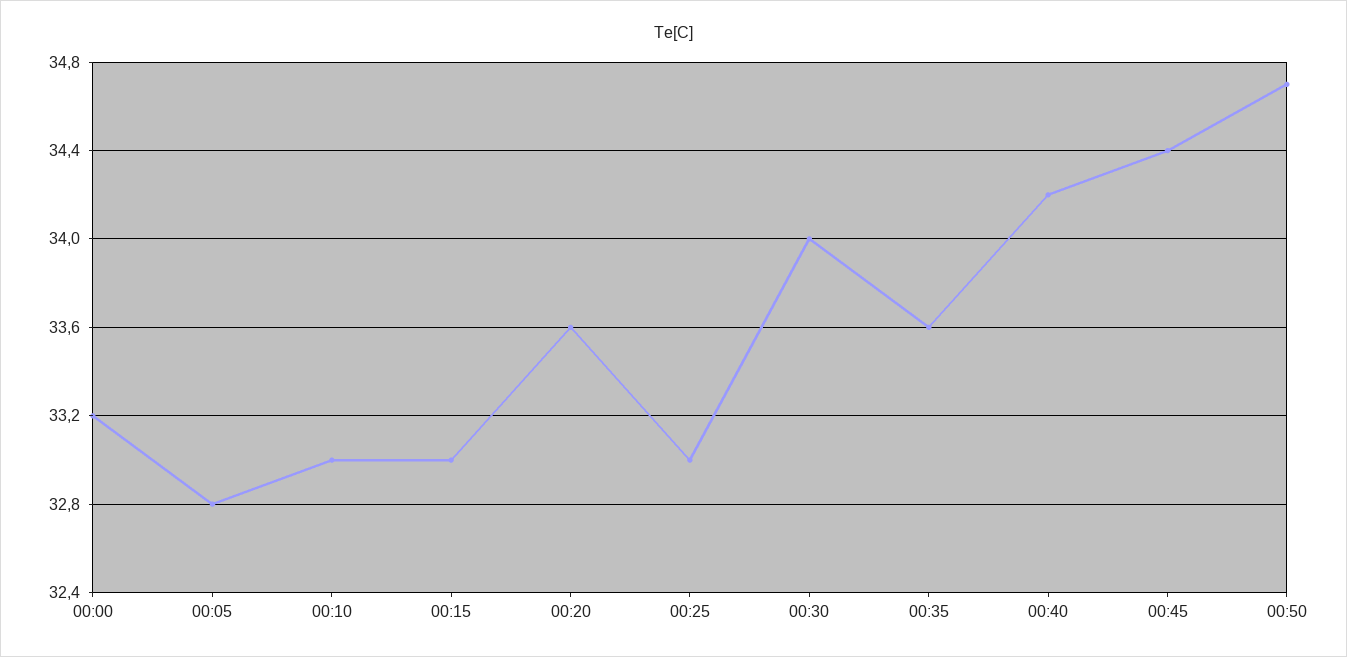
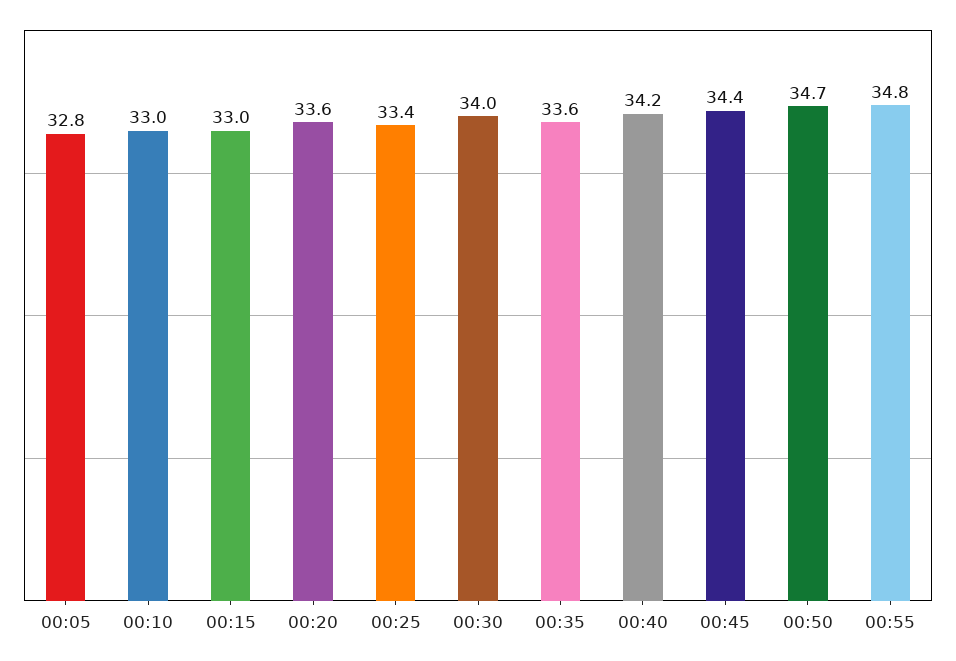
00:00: 33.2 -> none
00:25: 33 -> 33.4
00:55: none -> 34.8

